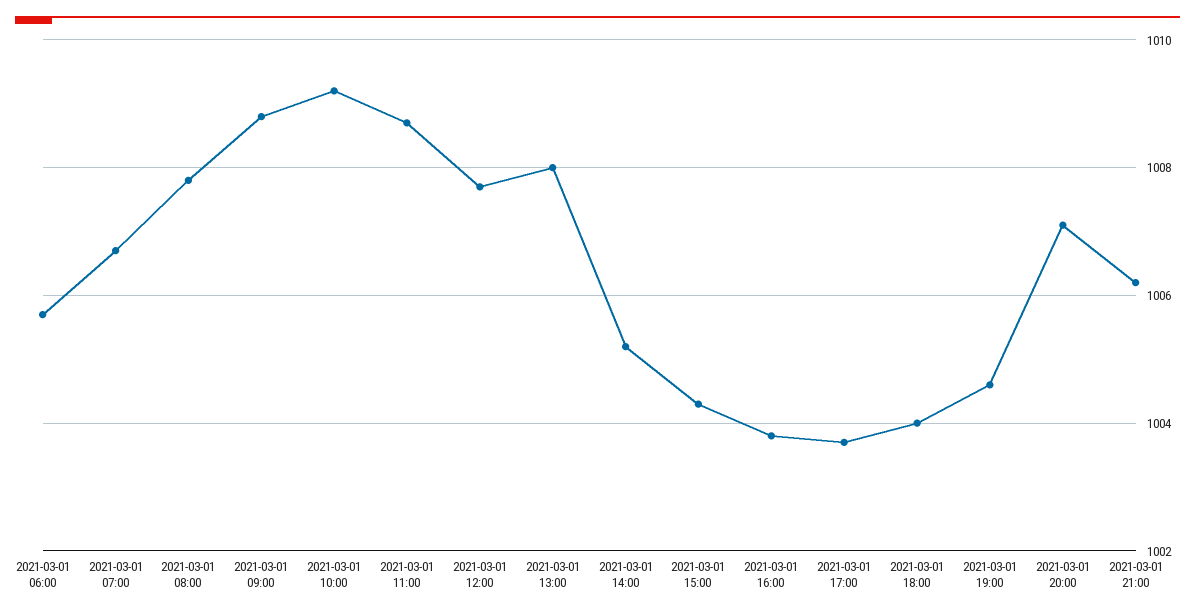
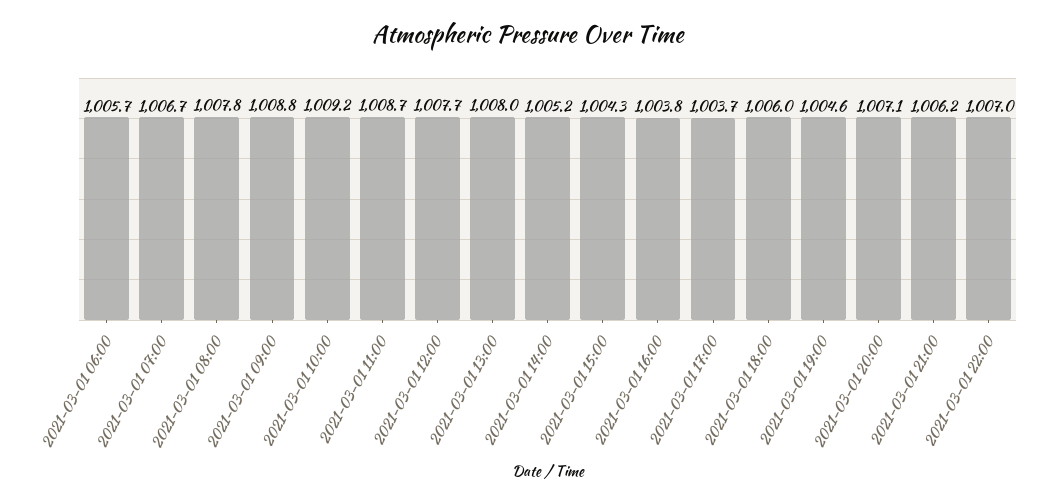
2021-03-01 18:00: 1004 -> 1006
2021-03-01 22:00: none -> 1007

